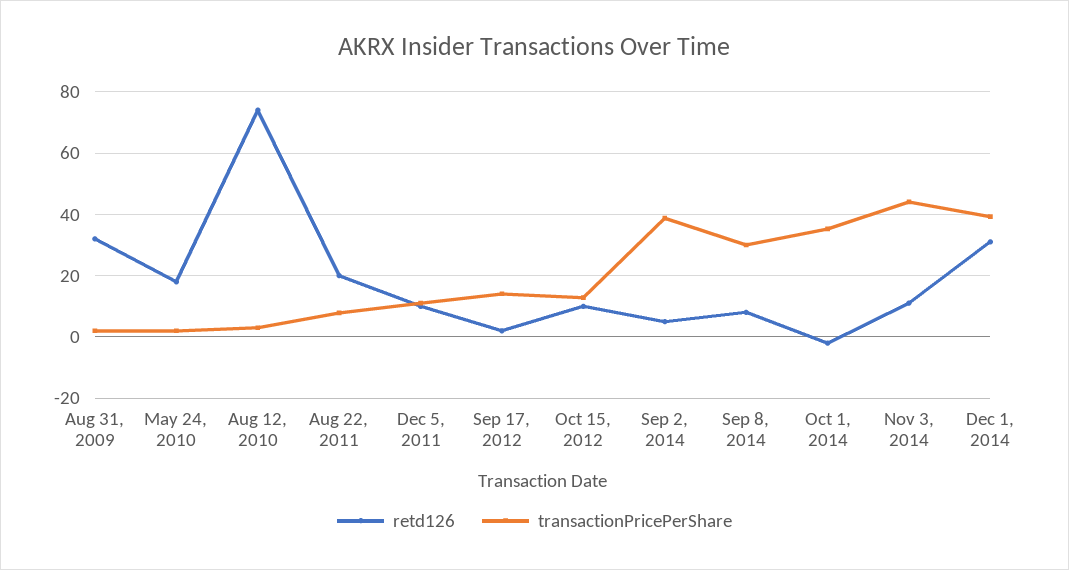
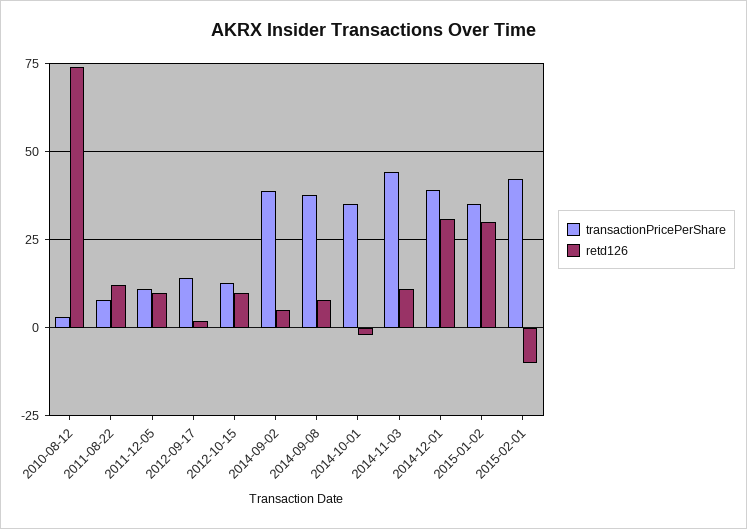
retd126, Aug 31, 2009: 32 -> none
transactionPricePerShare, Aug 31, 2009: 2 -> none
retd126, May 24, 2010: 18 -> none
transactionPricePerShare, May 24, 2010: 2 -> none
retd126, Aug 22, 2011: 20 -> 12.5
transactionPricePerShare, Sep 8, 2014: 30 -> 37.5
transactionPricePerShare, 2015-01-02: none -> 35
retd126, 2015-01-02: none -> 30
transactionPricePerShare, 2015-02-01: none -> 42.5
retd126, 2015-02-01: none -> -10

